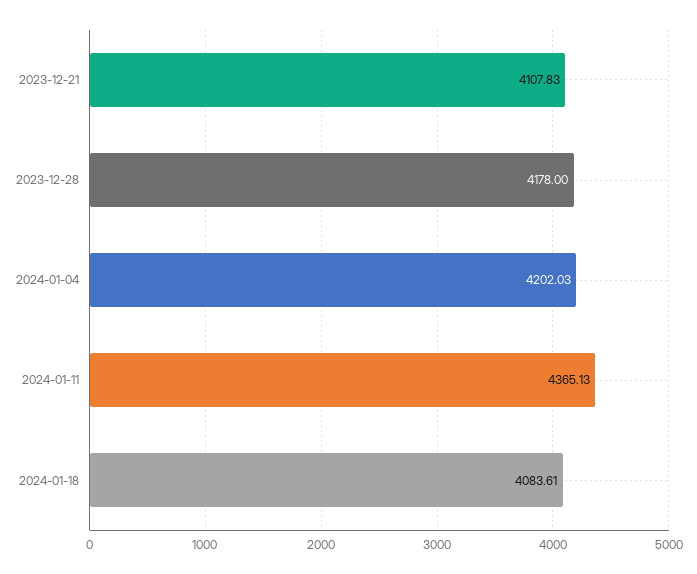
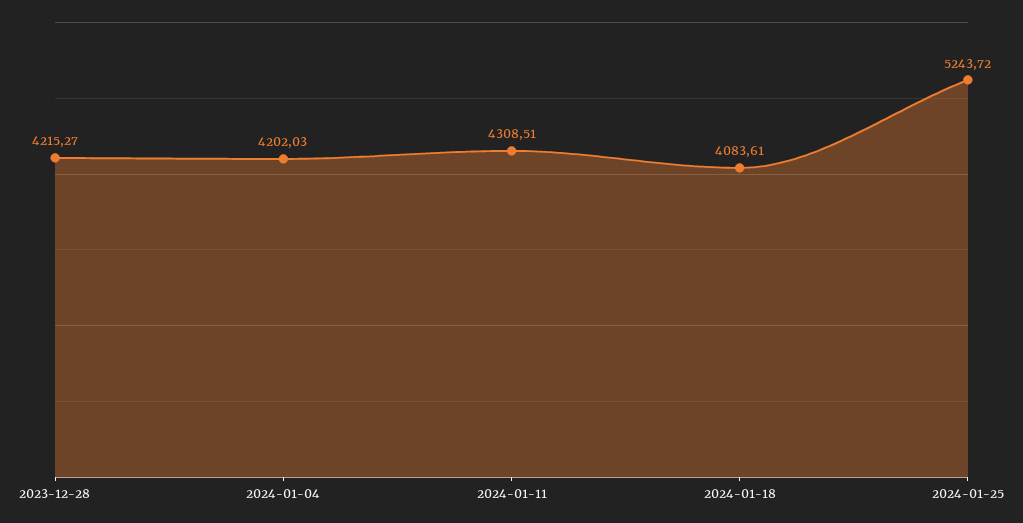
2023-12-21: 4107.83 -> none
2023-12-28: 4178 -> 4215.27
2024-01-11: 4365.13 -> 4308.51
2024-01-25: none -> 5243.72

